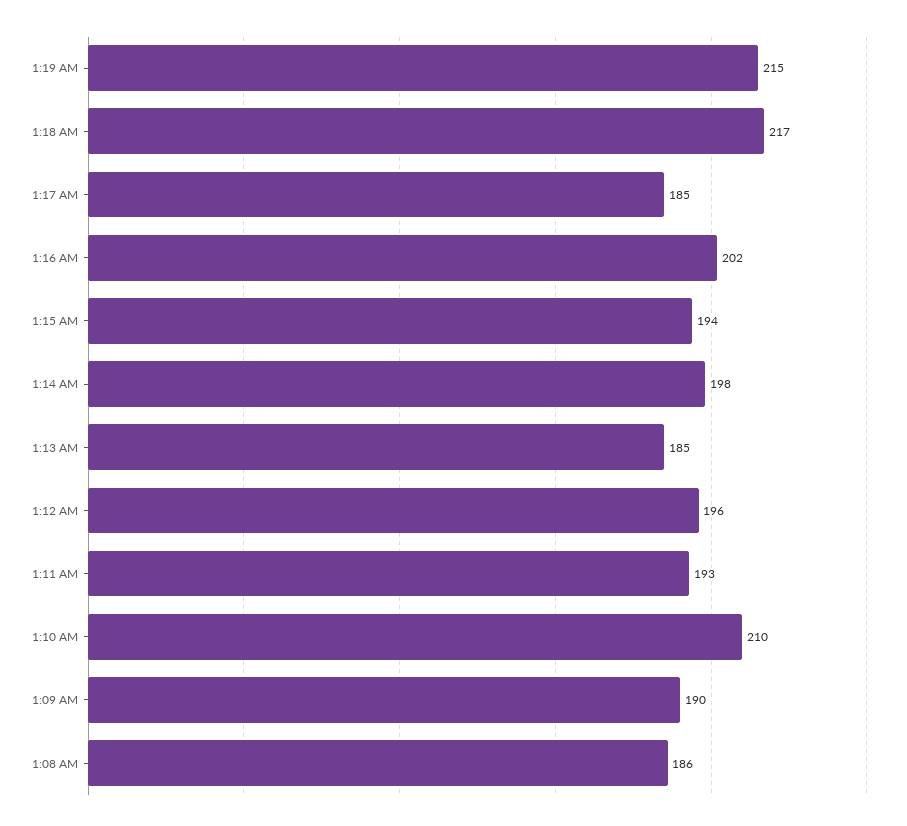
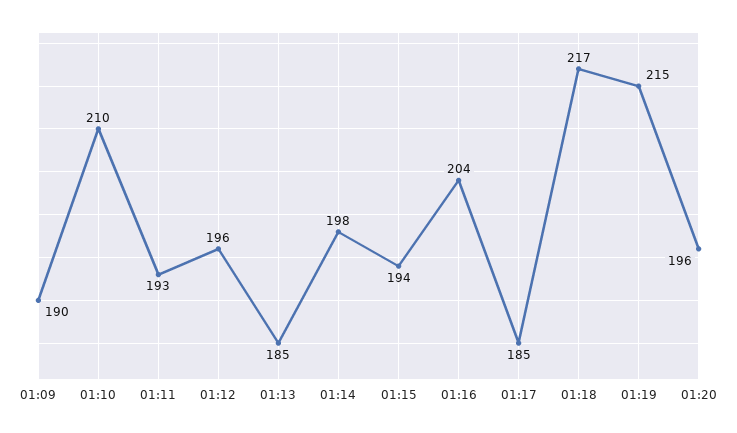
1:16 AM: 202 -> 204
1:08 AM: 186 -> none
01:20: none -> 196

